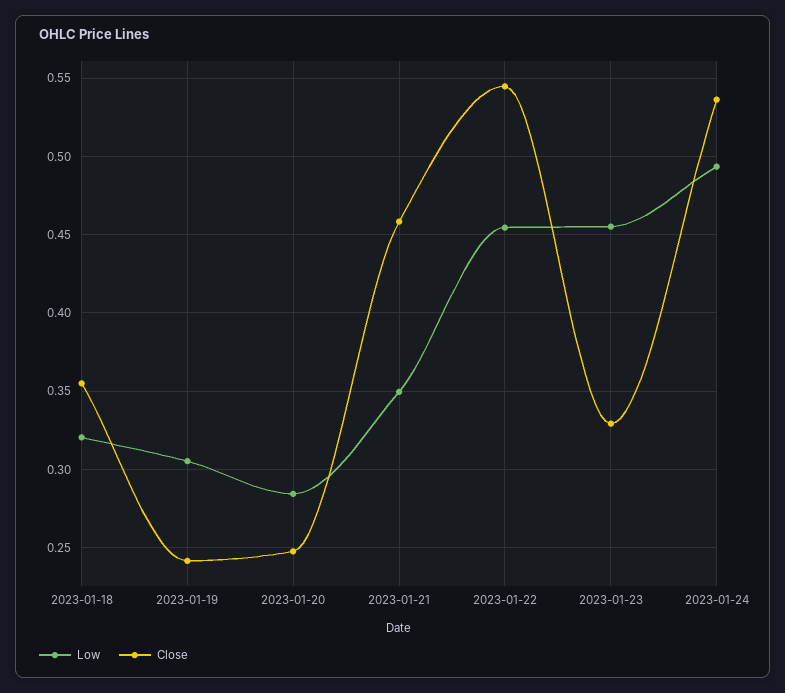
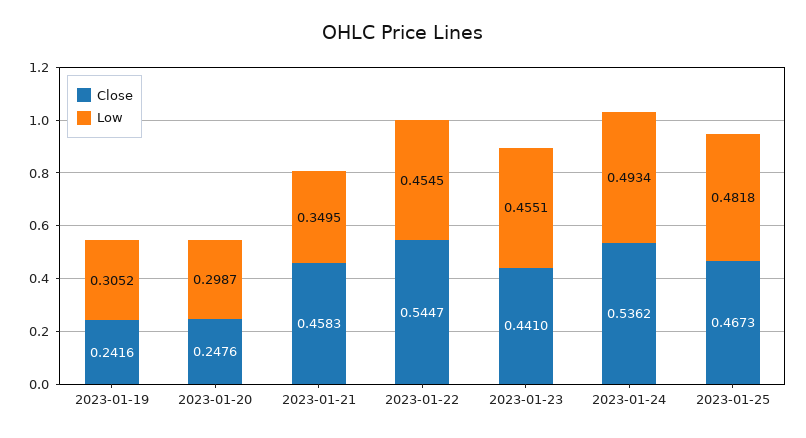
Low, 2023-01-18: 0.32 -> none
Close, 2023-01-18: 0.355 -> none
Low, 2023-01-20: 0.285 -> 0.2987
Close, 2023-01-23: 0.33 -> 0.441
Close, 2023-01-25: none -> 0.4673
Low, 2023-01-25: none -> 0.4818

